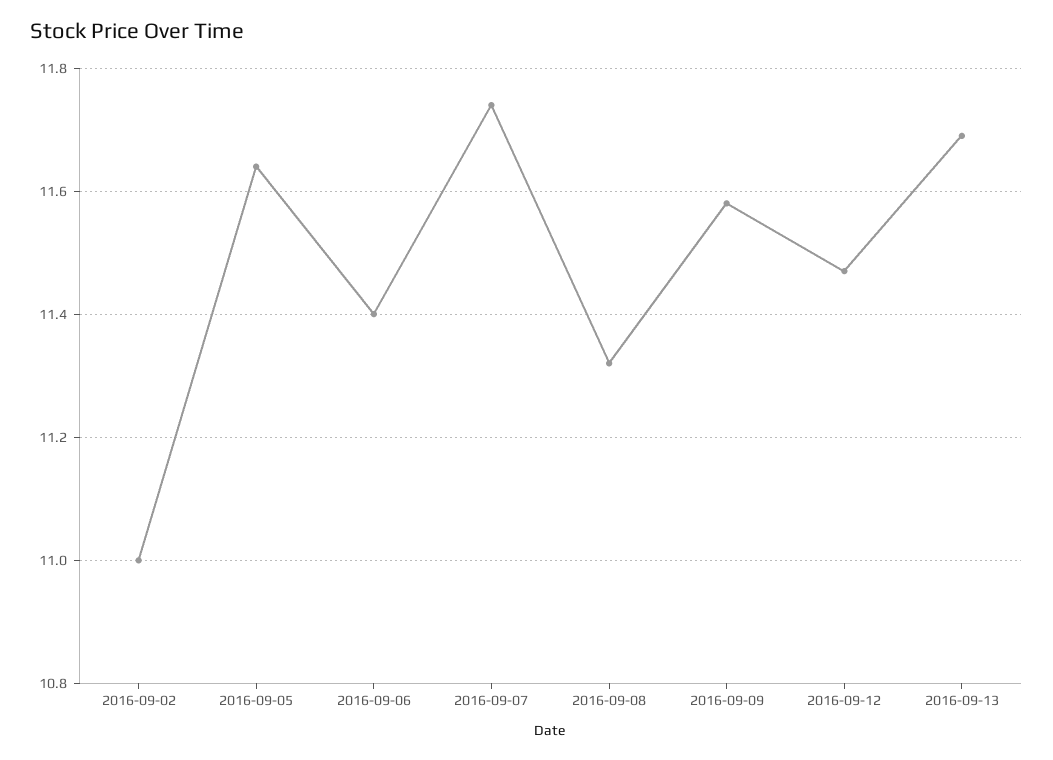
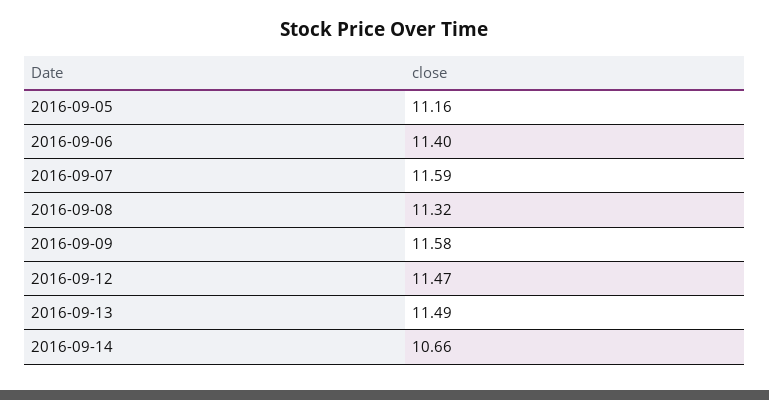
2016-09-02: 11 -> none
2016-09-05: 11.65 -> 11.16
2016-09-07: 11.75 -> 11.59
2016-09-13: 11.7 -> 11.49
2016-09-14: none -> 10.66

